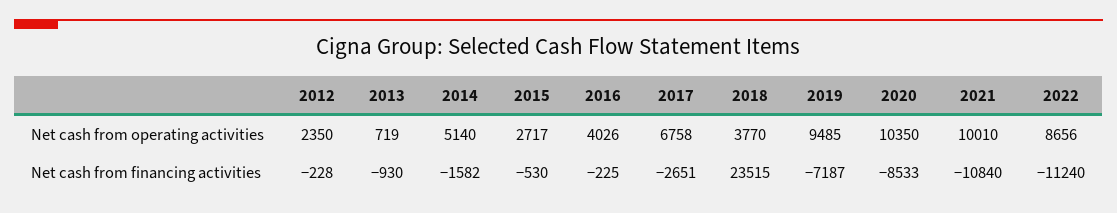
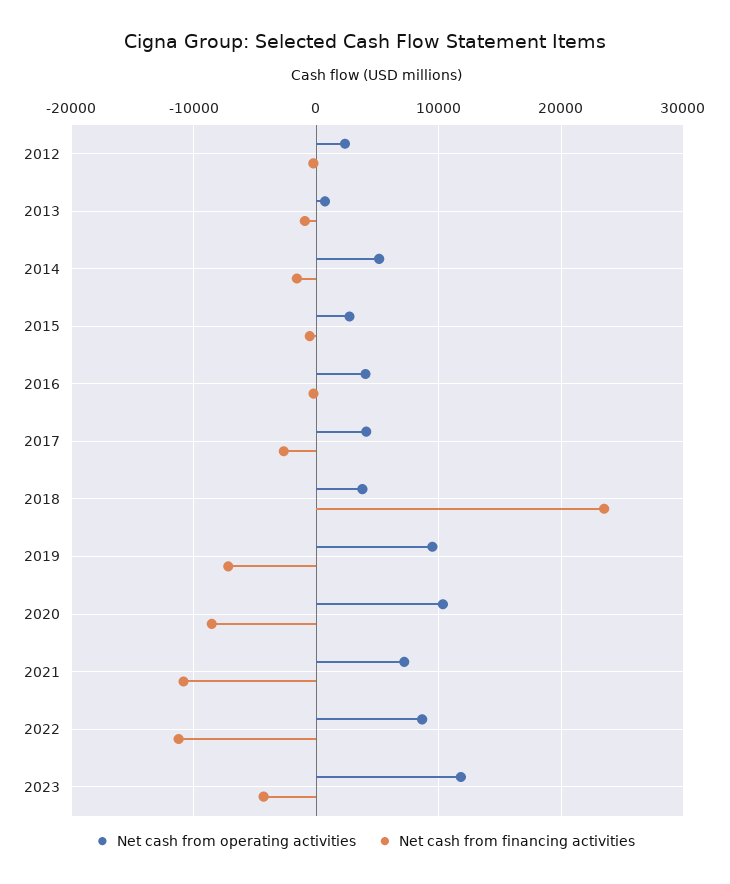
Net cash from operating activities, 2017: 6758 -> 4000
Net cash from operating activities, 2021: 10010 -> 7000
Net cash from operating activities, 2023: none -> 12000
Net cash from financing activities, 2023: none -> -4000

